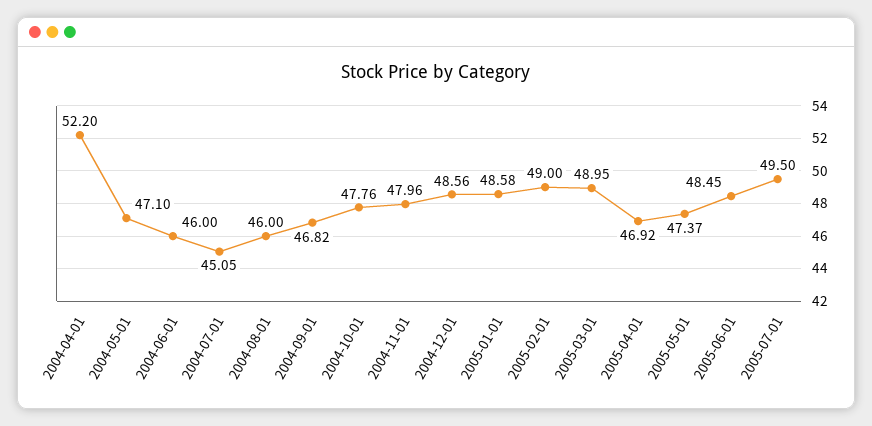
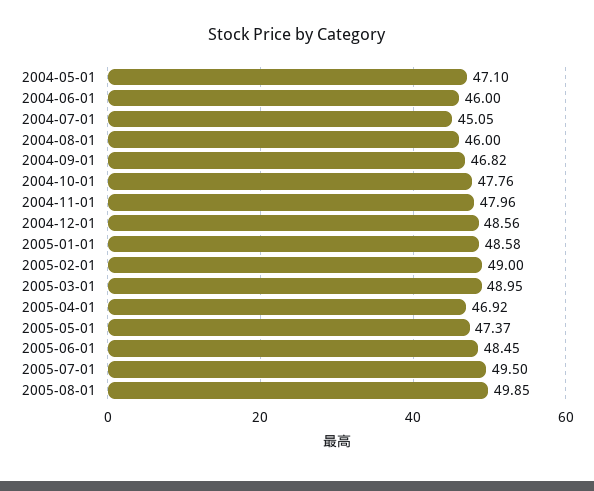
2004-04-01: 52.2 -> none
2005-08-01: none -> 49.85

